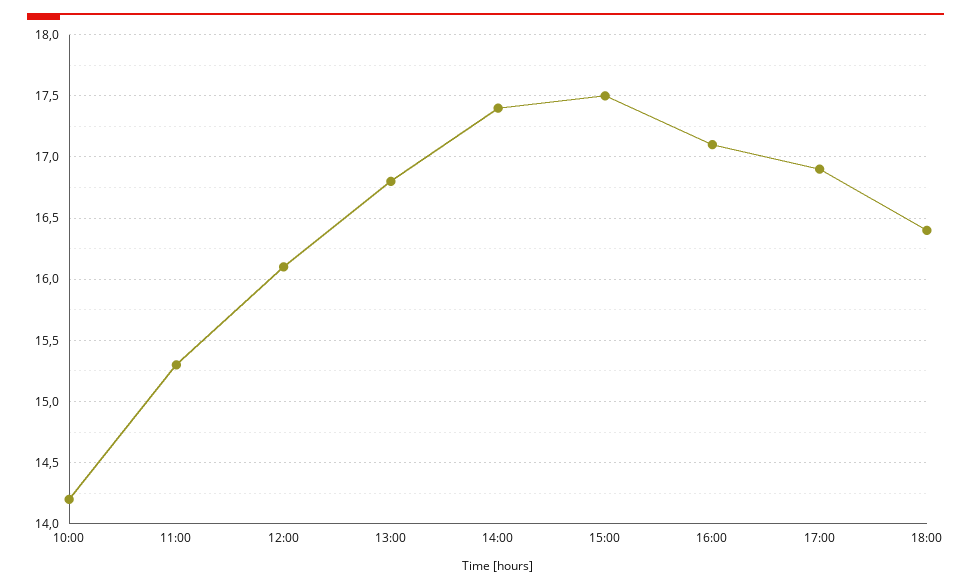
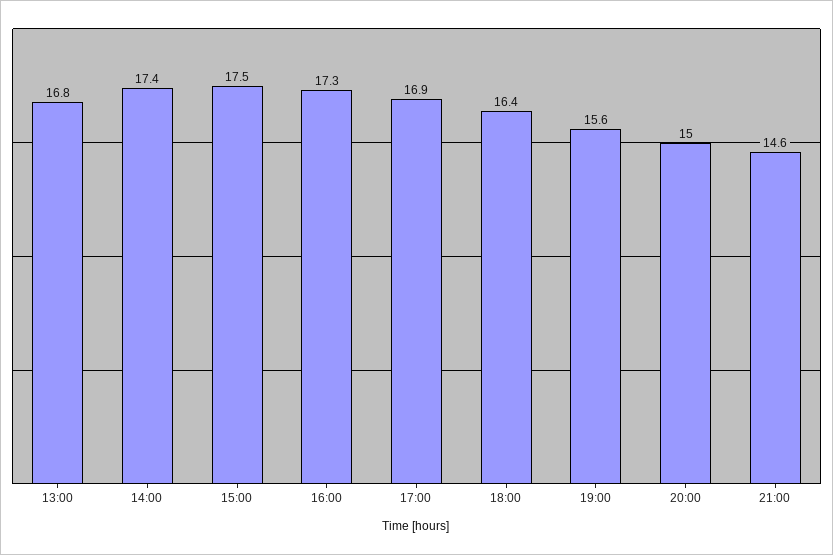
10:00: 14.2 -> none
11:00: 15.3 -> none
12:00: 16.1 -> none
16:00: 17.1 -> 17.3
19:00: none -> 15.6
20:00: none -> 15
21:00: none -> 14.6

